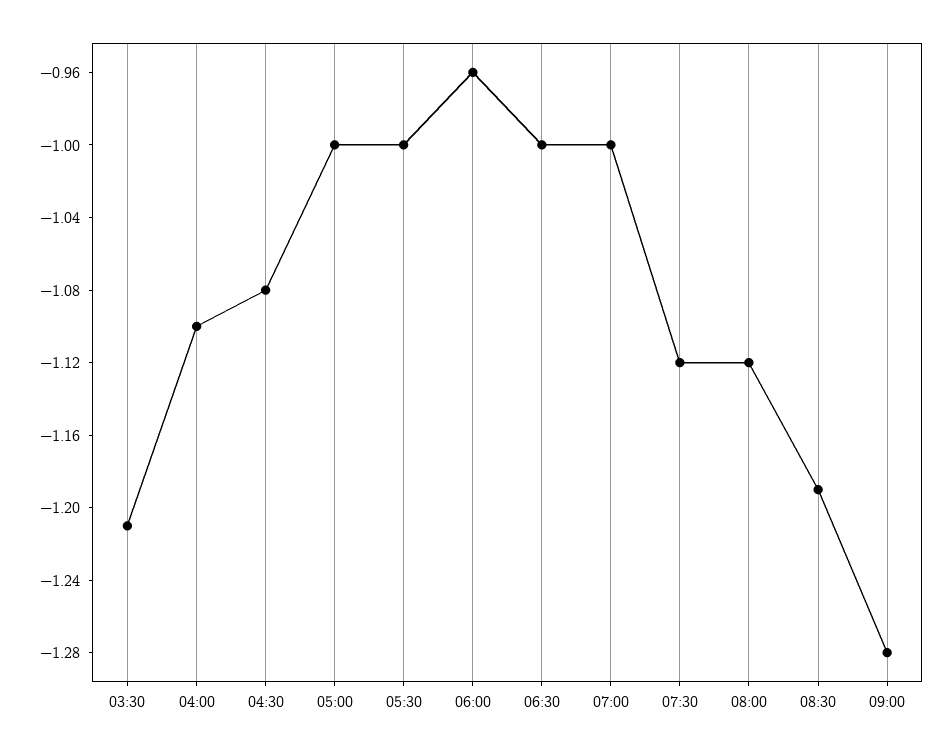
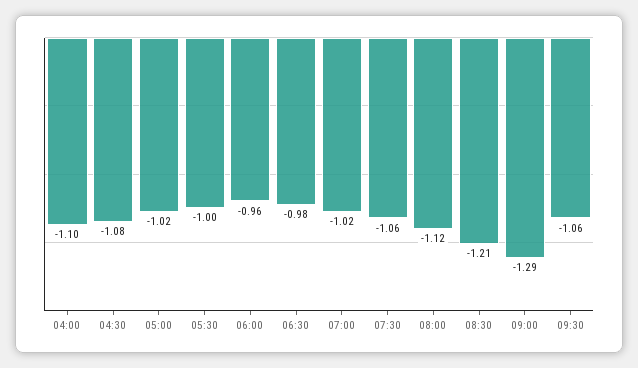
03:30: -1.21 -> none
05:00: -1 -> -1.02
06:30: -1 -> -0.98
07:00: -1 -> -1.02
07:30: -1.12 -> -1.06
08:30: -1.19 -> -1.21
09:00: -1.28 -> -1.29
09:30: none -> -1.06

